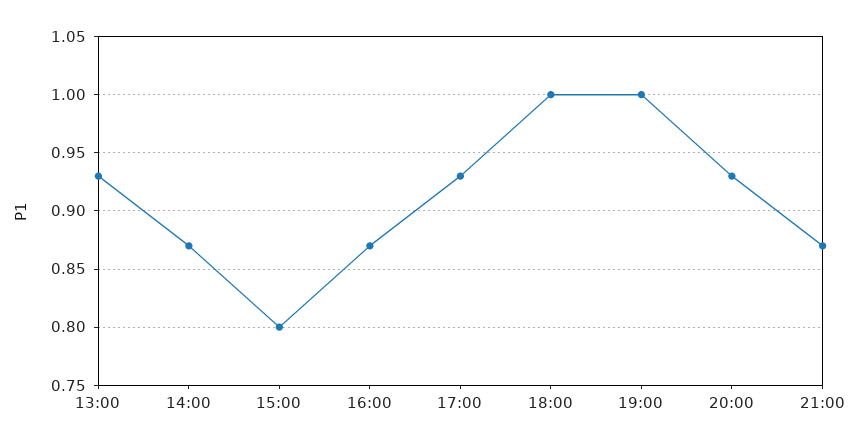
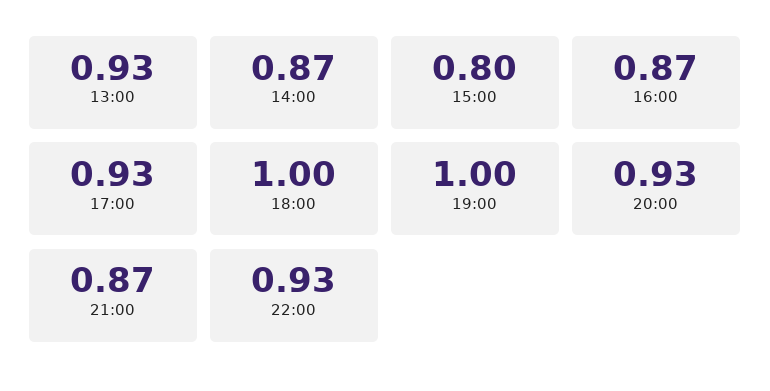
22:00: none -> 0.93

